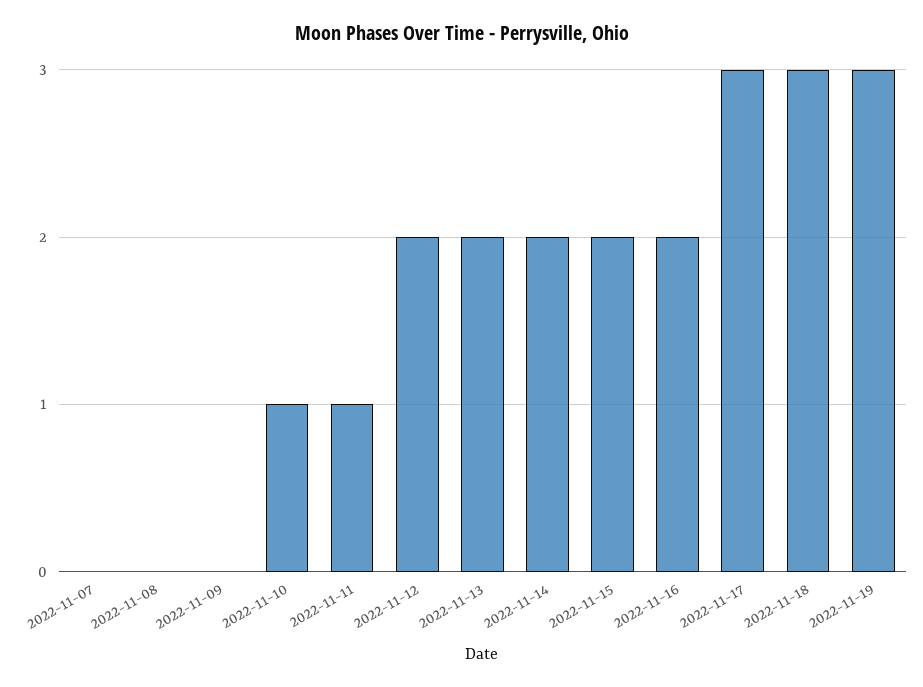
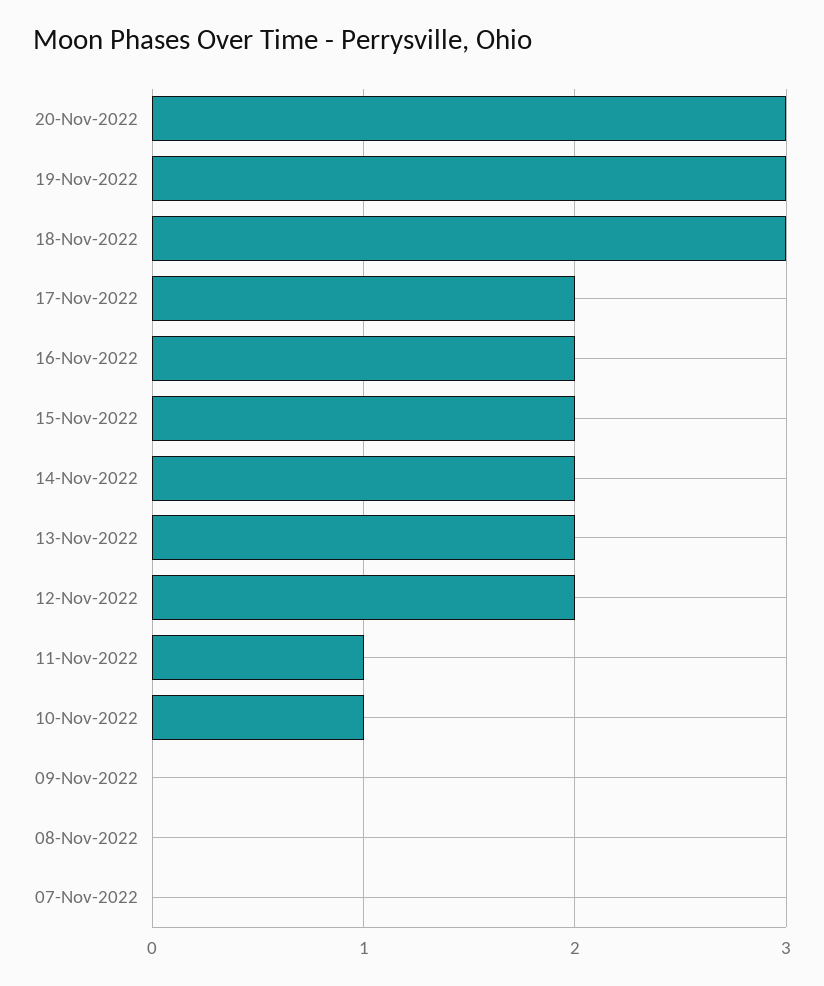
2022-11-17: 3 -> 2
20-Nov-2022: none -> 3

